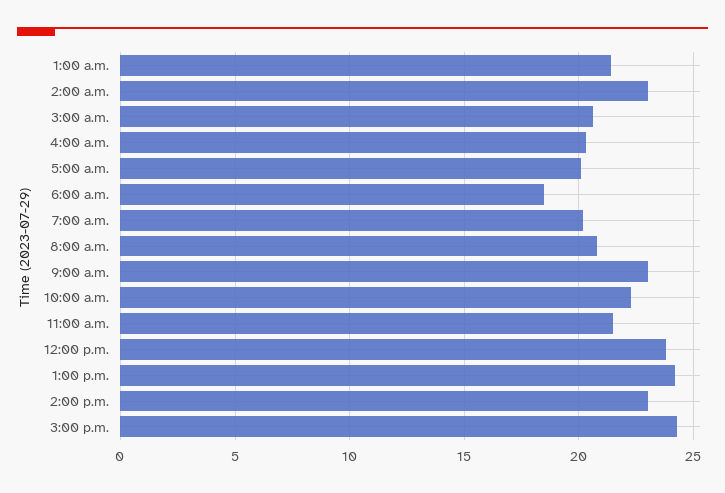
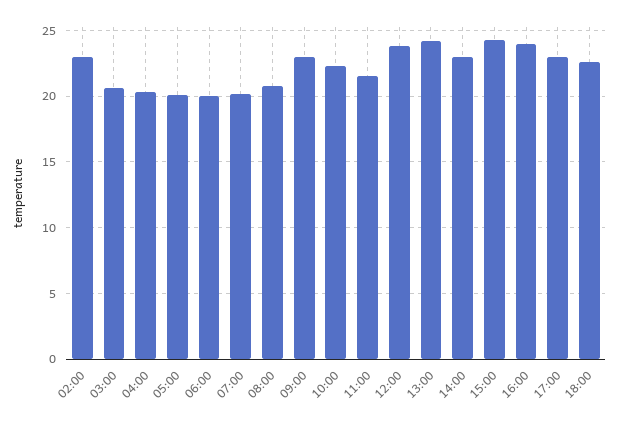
1:00 a.m.: 21.5 -> none
6:00 a.m.: 18.5 -> 20
16:00: none -> 24
17:00: none -> 23
18:00: none -> 22.5

